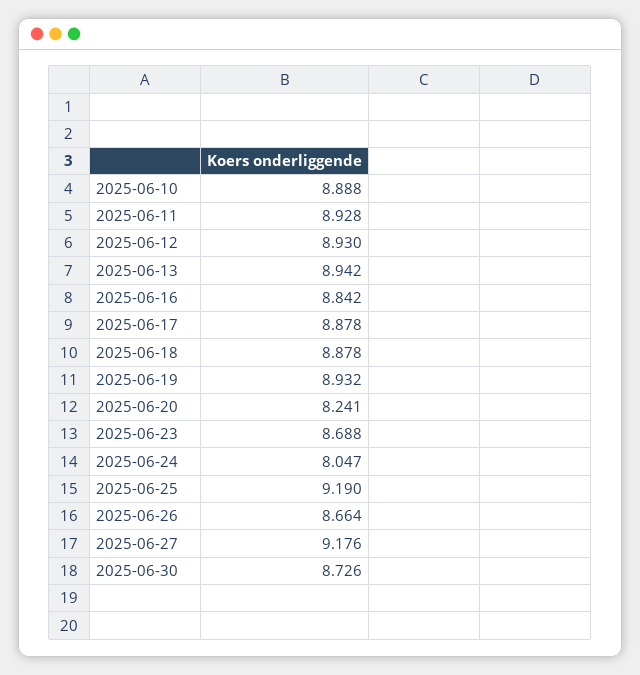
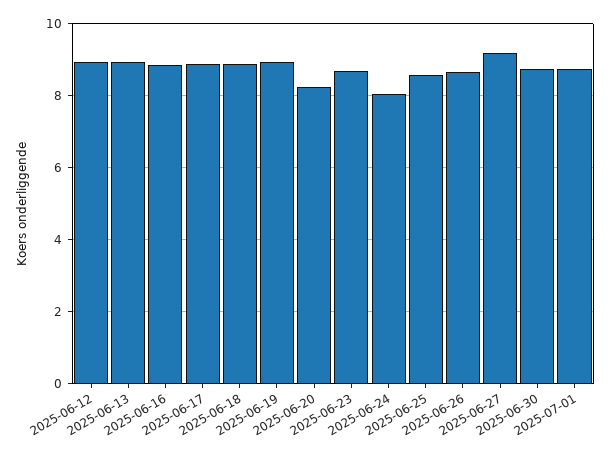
2025-06-10: 8.888 -> none
2025-06-11: 8.928 -> none
2025-06-25: 9.19 -> 8.6
2025-07-01: none -> 8.8

